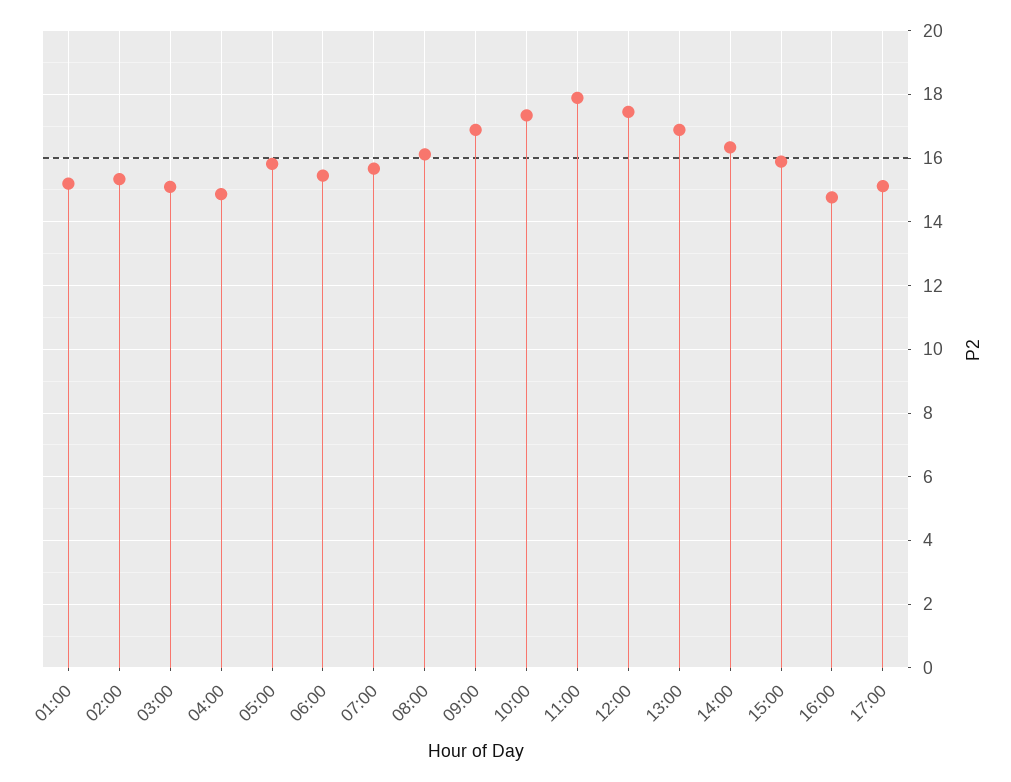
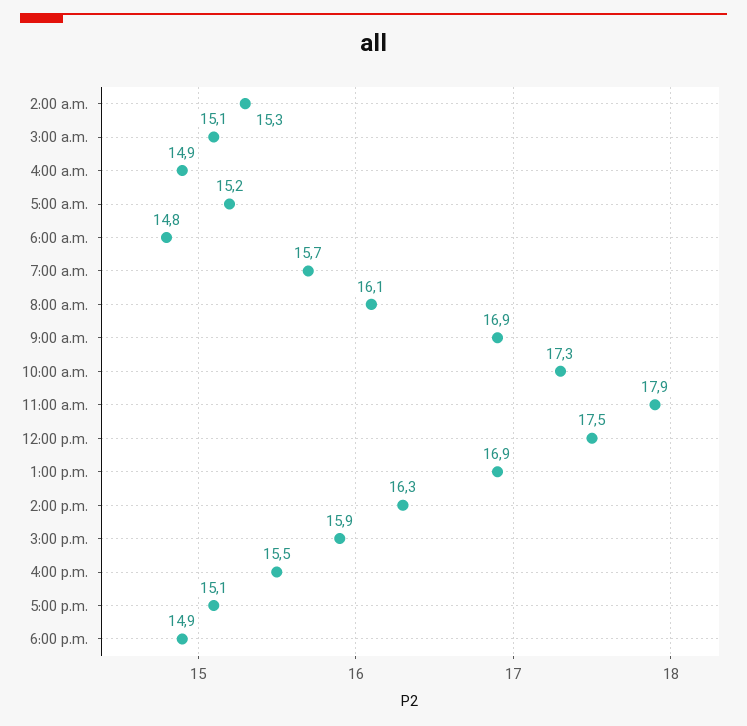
01:00: 15.2 -> none
05:00: 15.8 -> 15.2
06:00: 15.4 -> 14.8
16:00: 14.8 -> 15.5
6:00 p.m.: none -> 14.9

